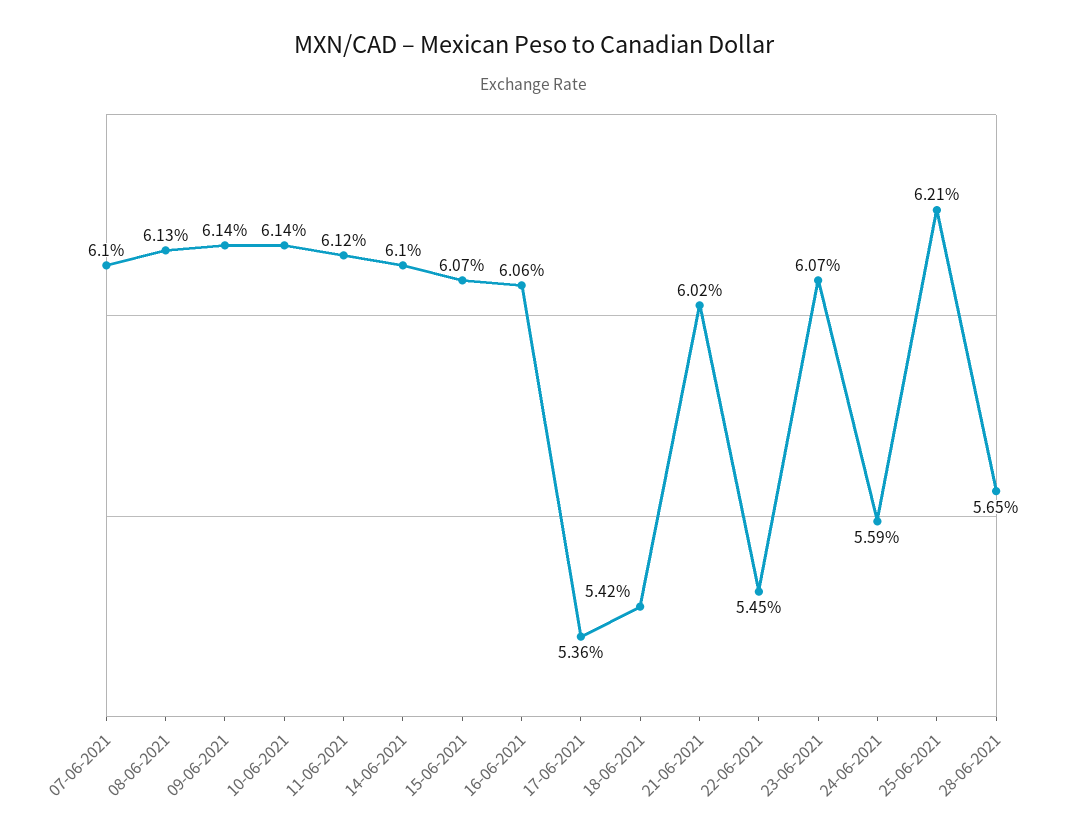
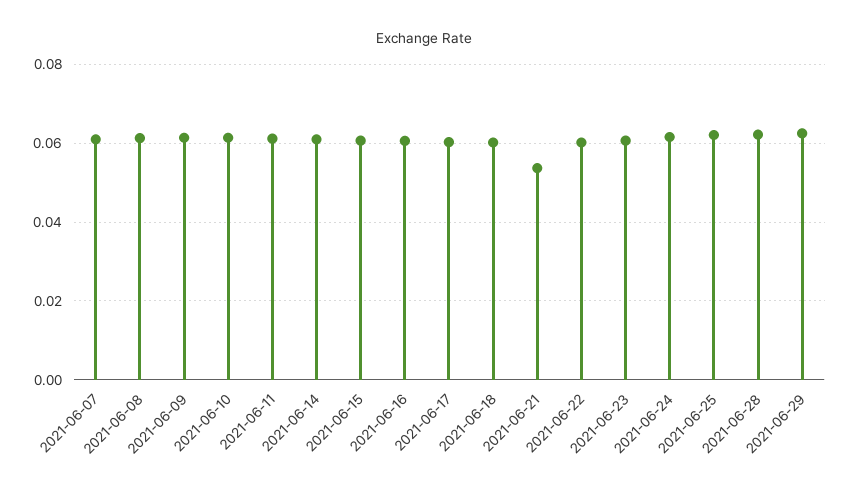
17-06-2021: 0.0536 -> 0.06
18-06-2021: 0.0542 -> 0.06
21-06-2021: 0.0602 -> 0.054
22-06-2021: 0.0545 -> 0.06
24-06-2021: 0.0559 -> 0.062
28-06-2021: 0.0565 -> 0.062
2021-06-29: none -> 0.062

